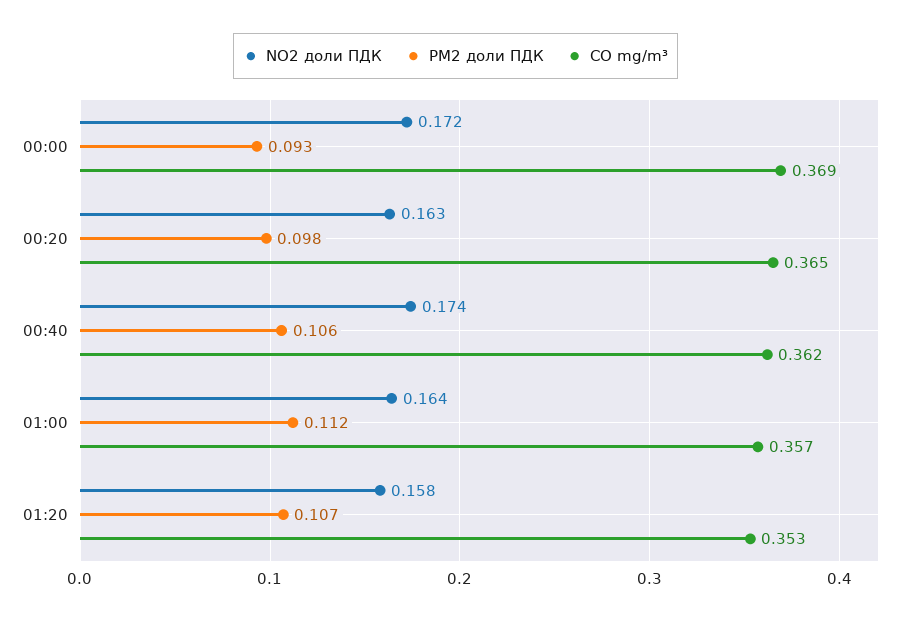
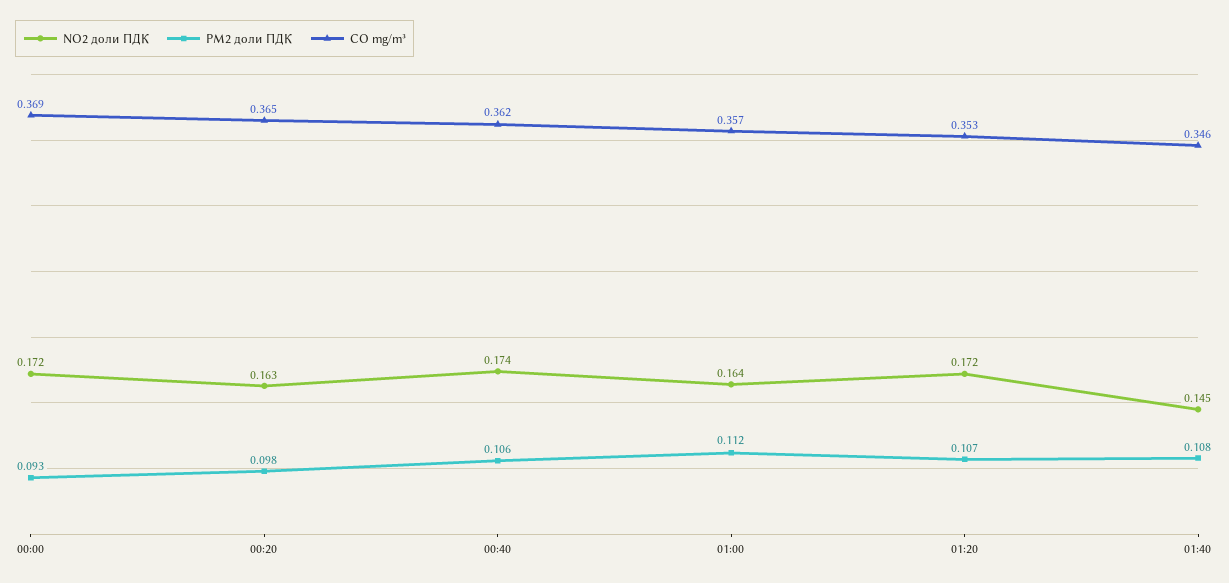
NO2 доли ПДК, 01:20: 0.158 -> 0.172
NO2 доли ПДК, 01:40: none -> 0.145
PM2 доли ПДК, 01:40: none -> 0.108
CO mg/m³, 01:40: none -> 0.346

